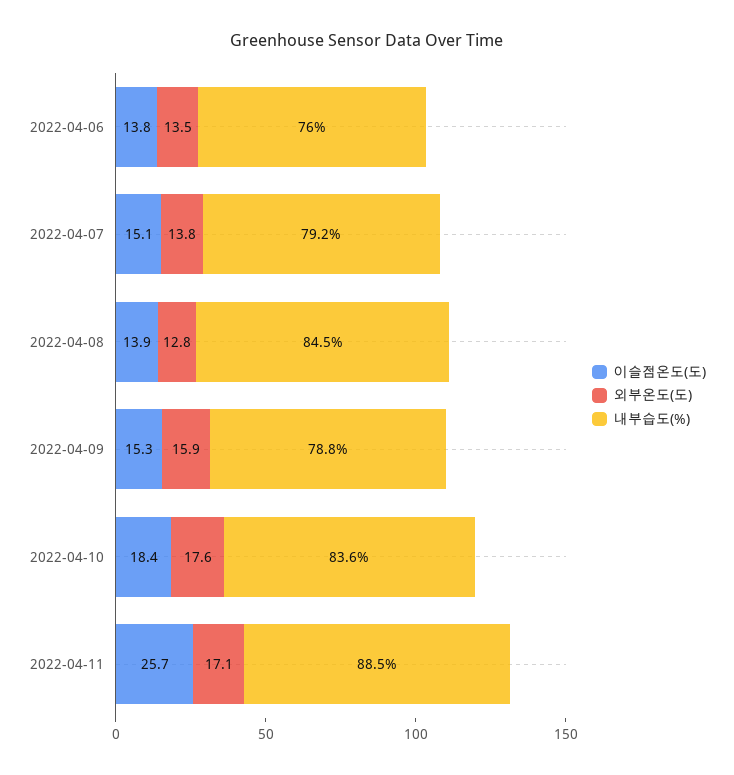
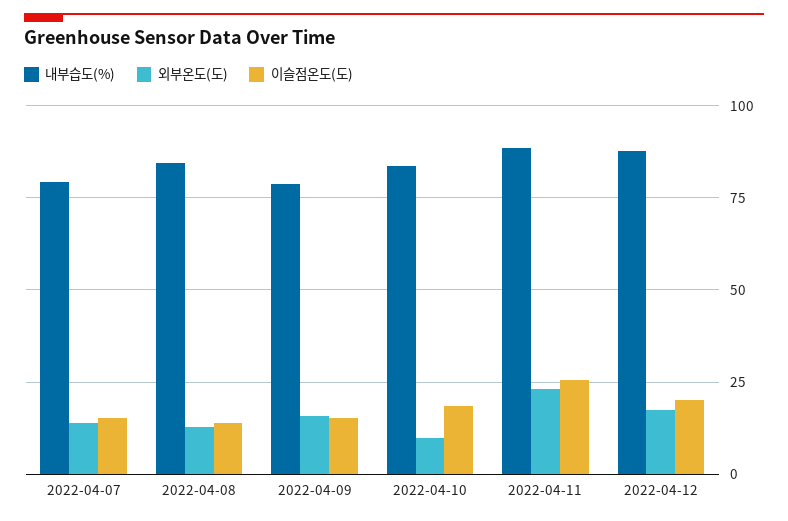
이슬점온도(도), 2022-04-06: 13.8 -> none
외부온도(도), 2022-04-06: 13.5 -> none
내부습도(%), 2022-04-06: 76 -> none
외부온도(도), 2022-04-10: 17.6 -> 10
외부온도(도), 2022-04-11: 17.1 -> 22.5
내부습도(%), 2022-04-12: none -> 87.5
외부온도(도), 2022-04-12: none -> 17.5
이슬점온도(도), 2022-04-12: none -> 20

